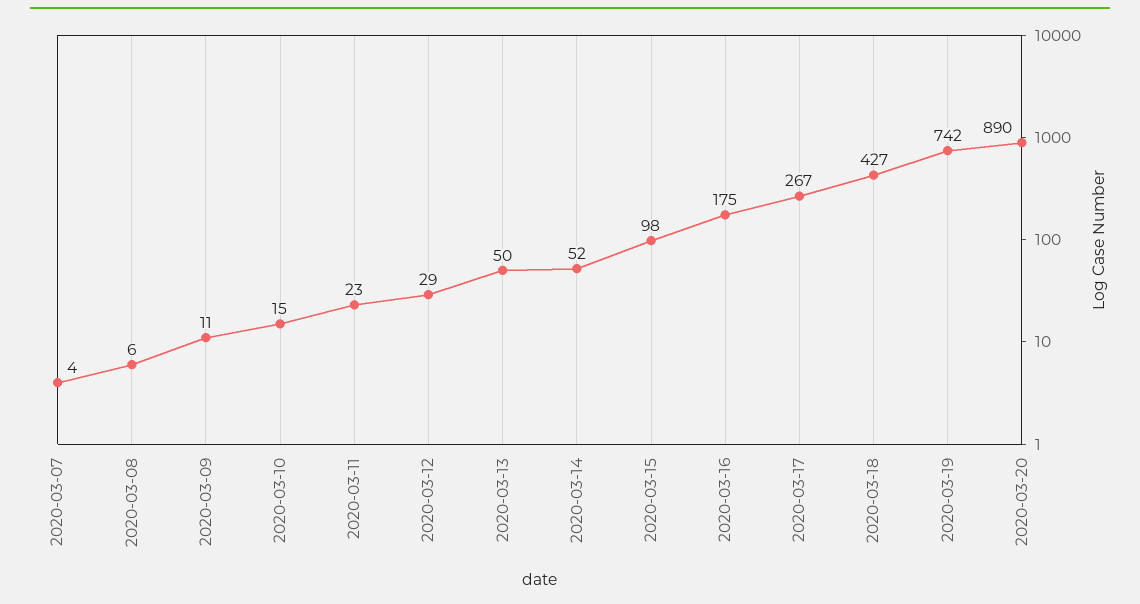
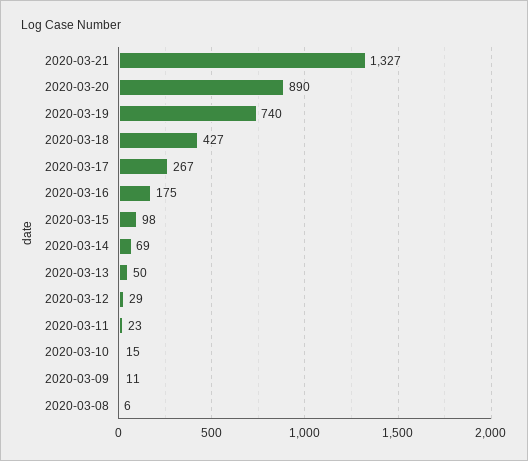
2020-03-07: 4 -> none
2020-03-14: 52 -> 69
2020-03-19: 742 -> 740
2020-03-21: none -> 1327

